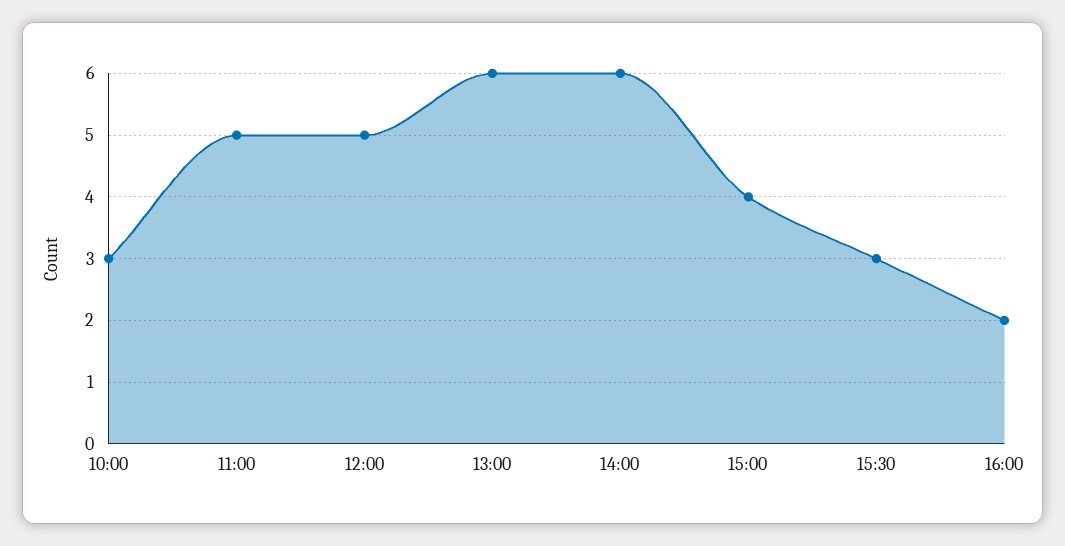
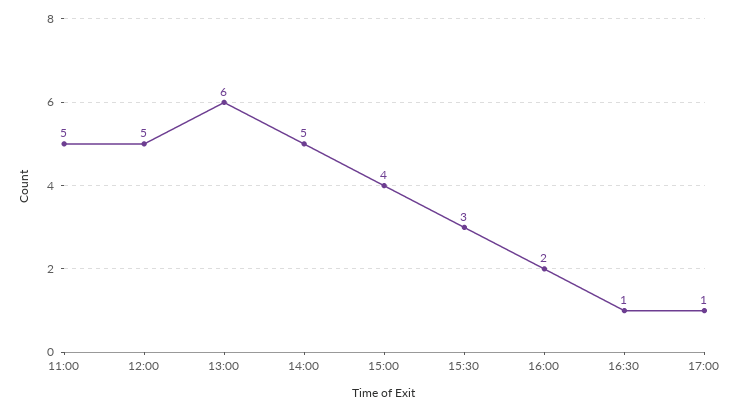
10:00: 3 -> none
14:00: 6 -> 5
16:30: none -> 1
17:00: none -> 1

